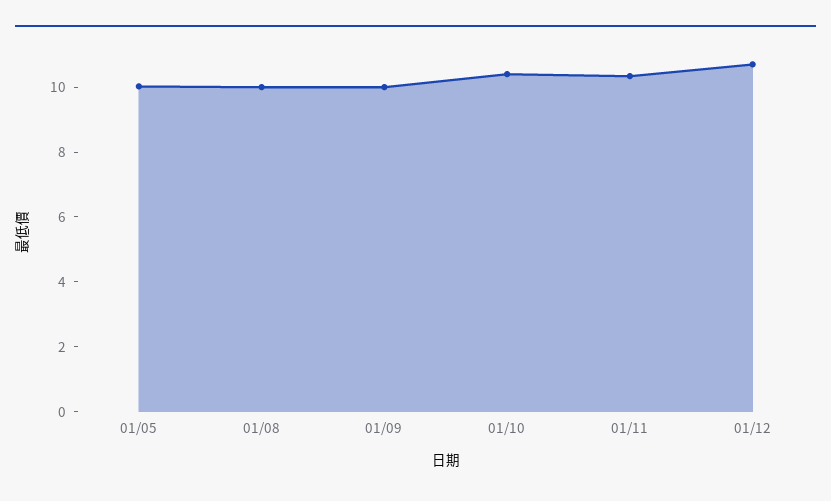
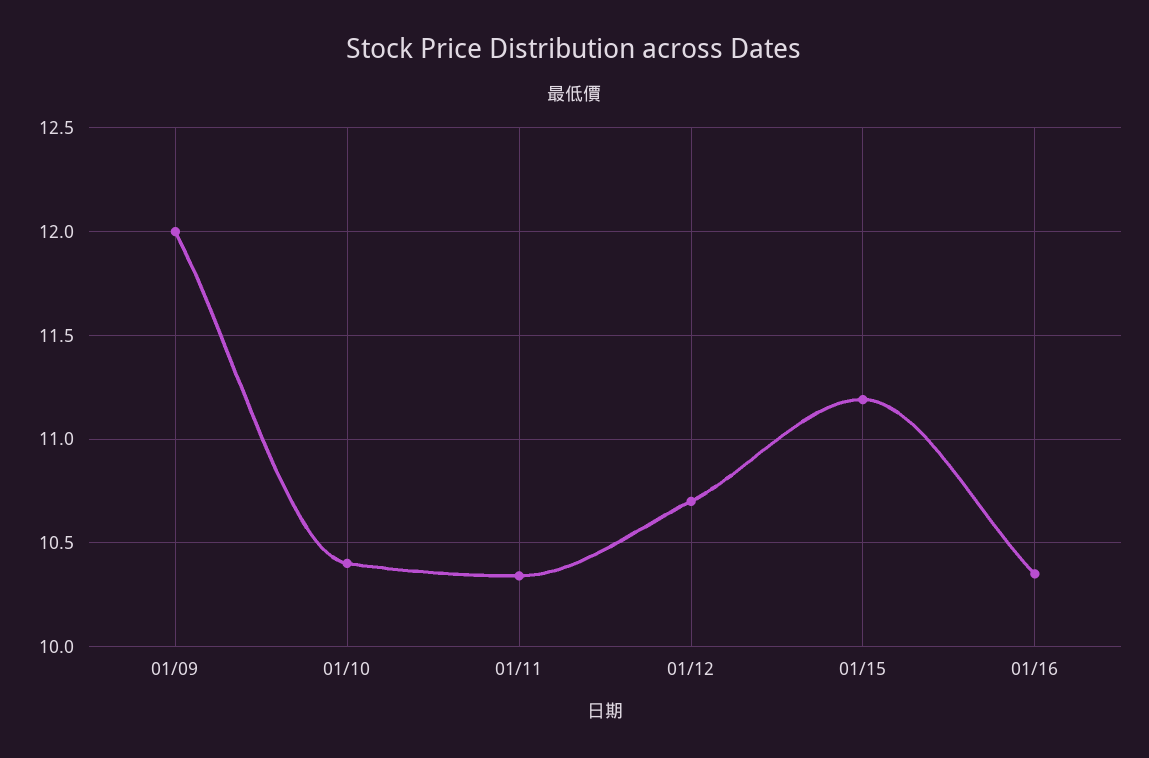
01/05: 10 -> none
01/08: 10 -> none
01/09: 10 -> 12
01/15: none -> 11.2
01/16: none -> 10.35

